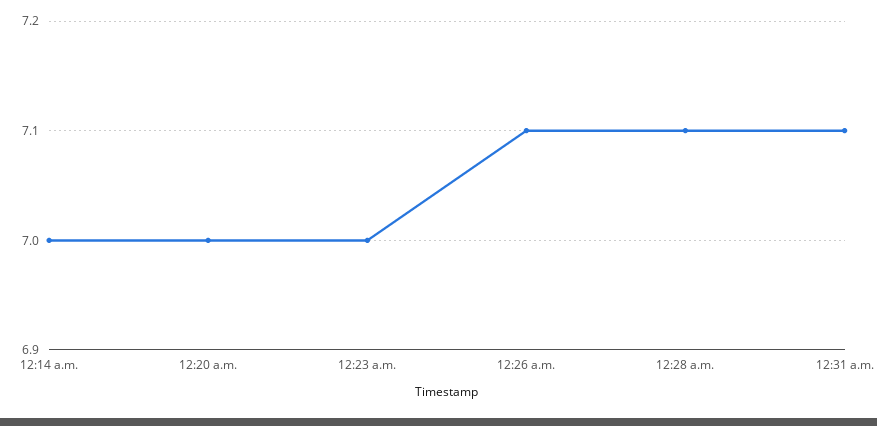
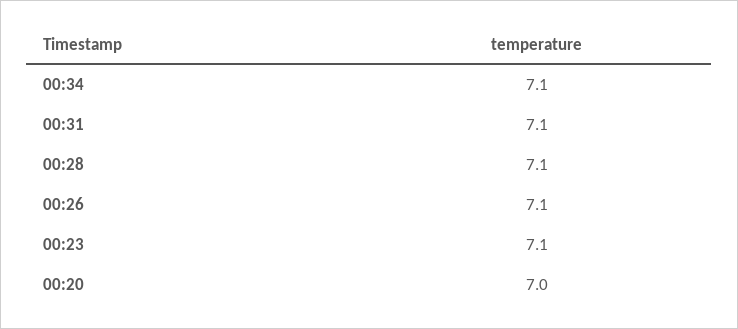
12:14 a.m.: 7 -> none
12:23 a.m.: 7 -> 7.1
00:34: none -> 7.1

